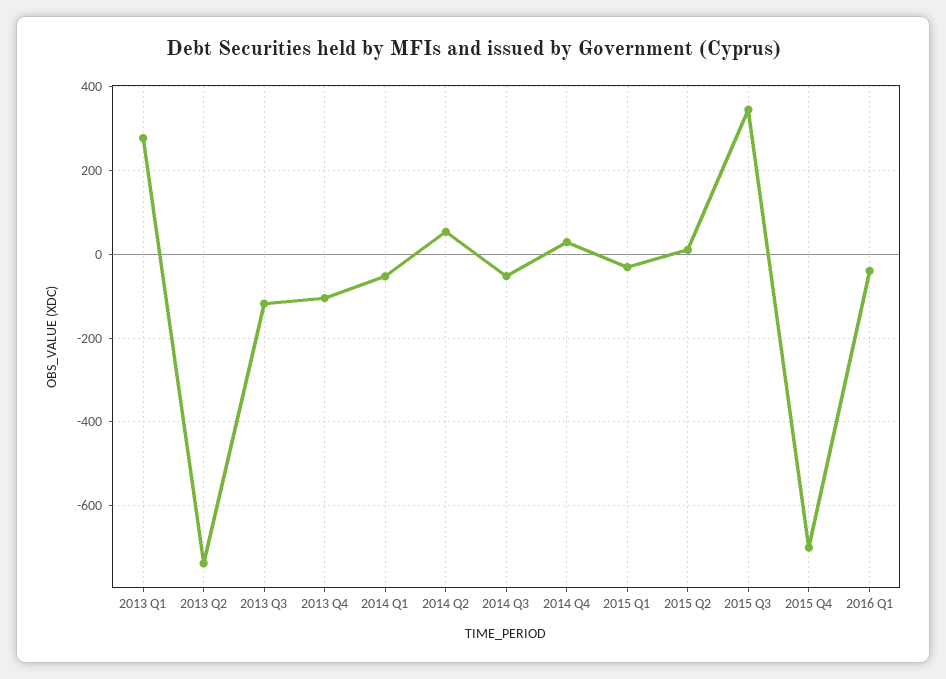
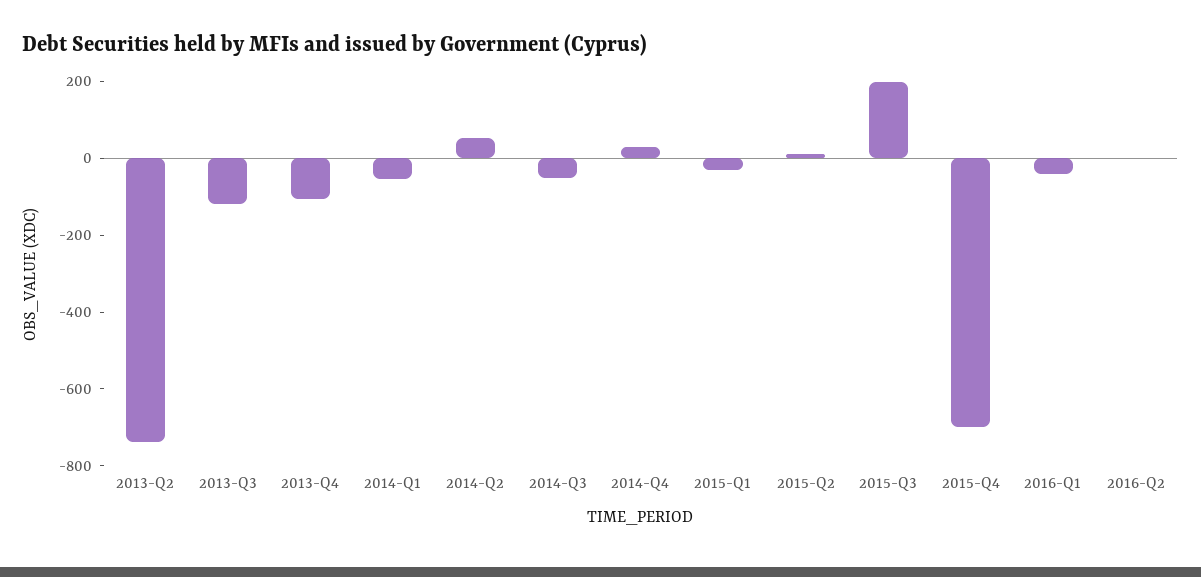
2013 Q1: 280 -> none
2015 Q3: 340 -> 200
2016-Q2: none -> 0

